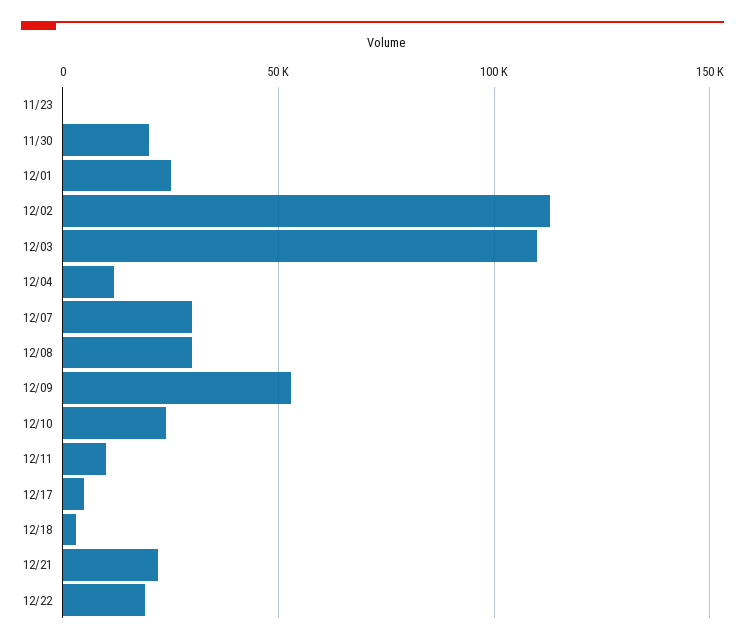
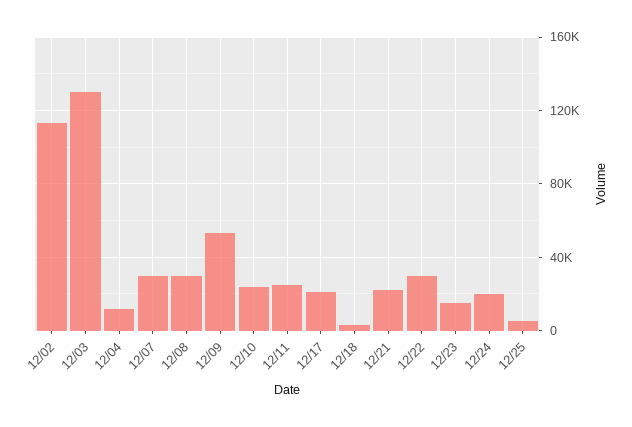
11/23: 0 -> none
11/30: 20000 -> none
12/01: 25000 -> none
12/03: 110000 -> 130000
12/11: 10000 -> 25000
12/17: 5000 -> 20000
12/22: 20000 -> 30000
12/23: none -> 15000
12/24: none -> 20000
12/25: none -> 5000

